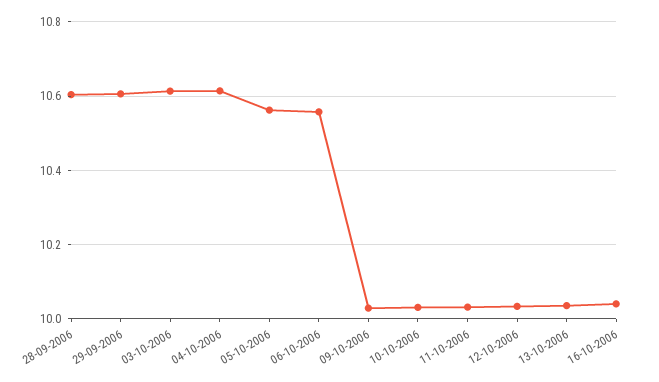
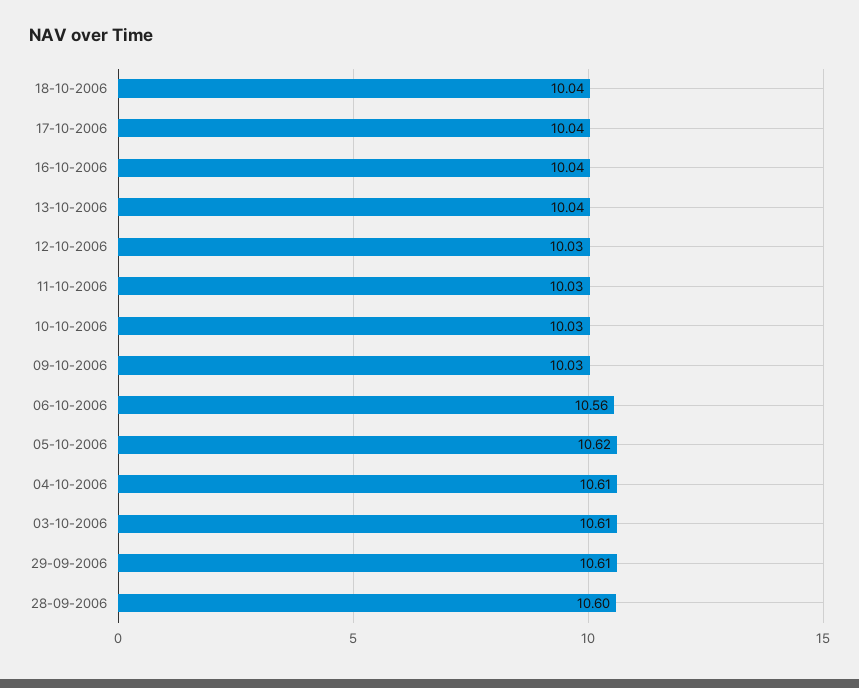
05-10-2006: 10.56 -> 10.62
18-10-2006: none -> 10.04
17-10-2006: none -> 10.04

